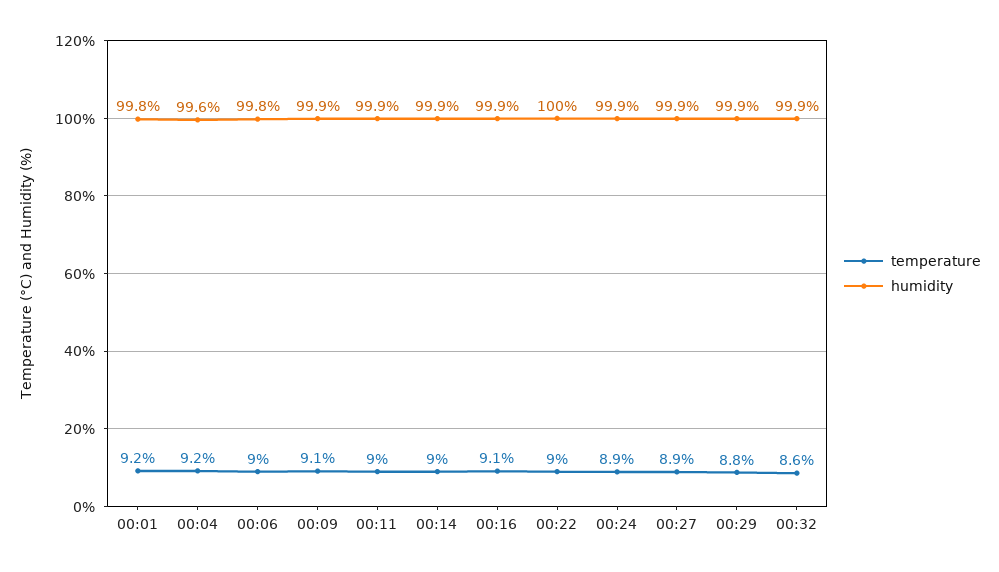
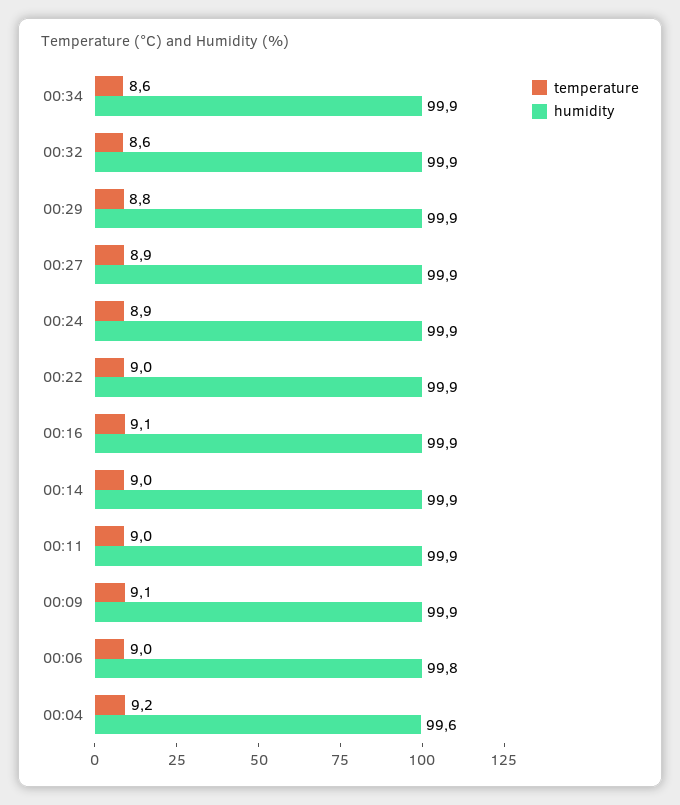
temperature, 00:01: 9.2 -> none
humidity, 00:01: 99.8 -> none
humidity, 00:22: 100 -> 99.9
temperature, 00:34: none -> 8.6
humidity, 00:34: none -> 99.9

